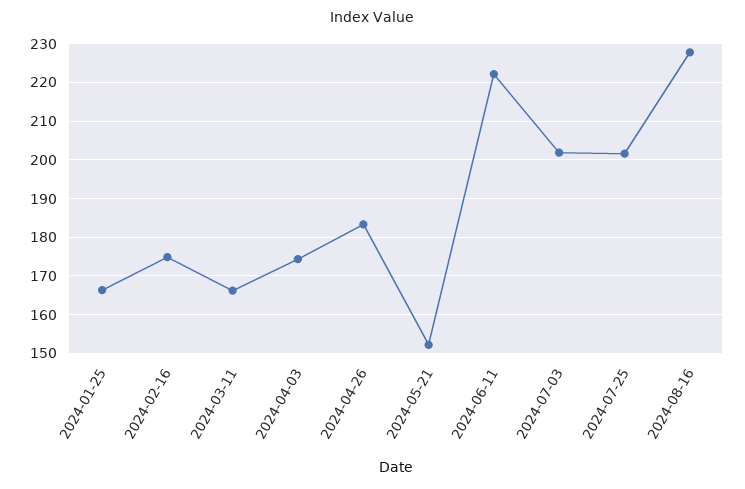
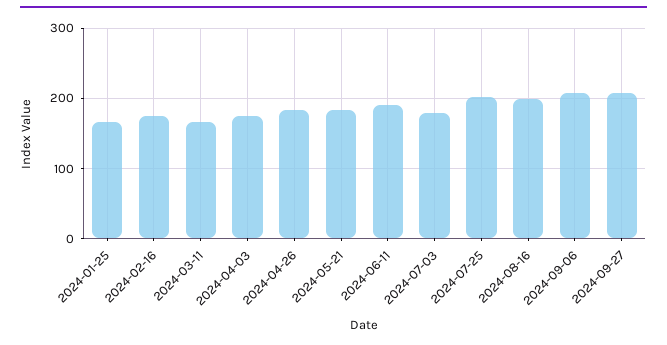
2024-05-21: 152 -> 180
2024-06-11: 222 -> 190
2024-07-03: 202 -> 180
2024-08-16: 228 -> 200
2024-09-06: none -> 210
2024-09-27: none -> 210

